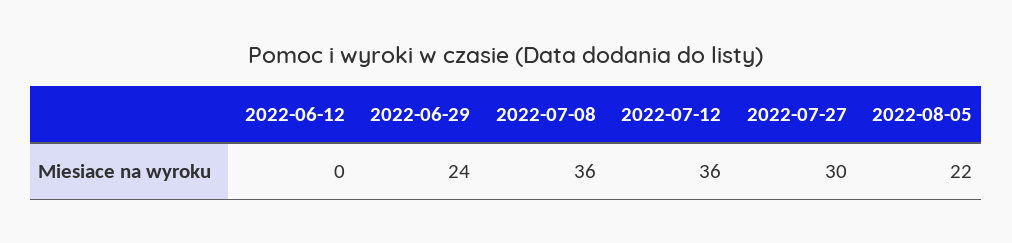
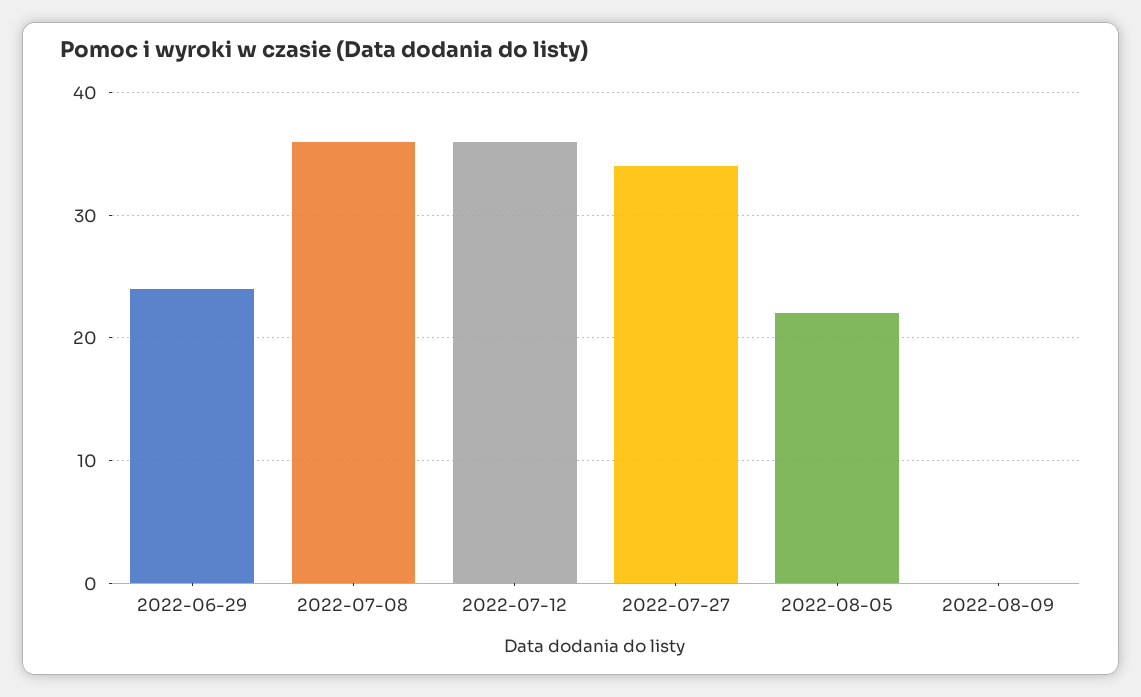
2022-06-12: 0 -> none
2022-07-27: 30 -> 34
2022-08-09: none -> 0

